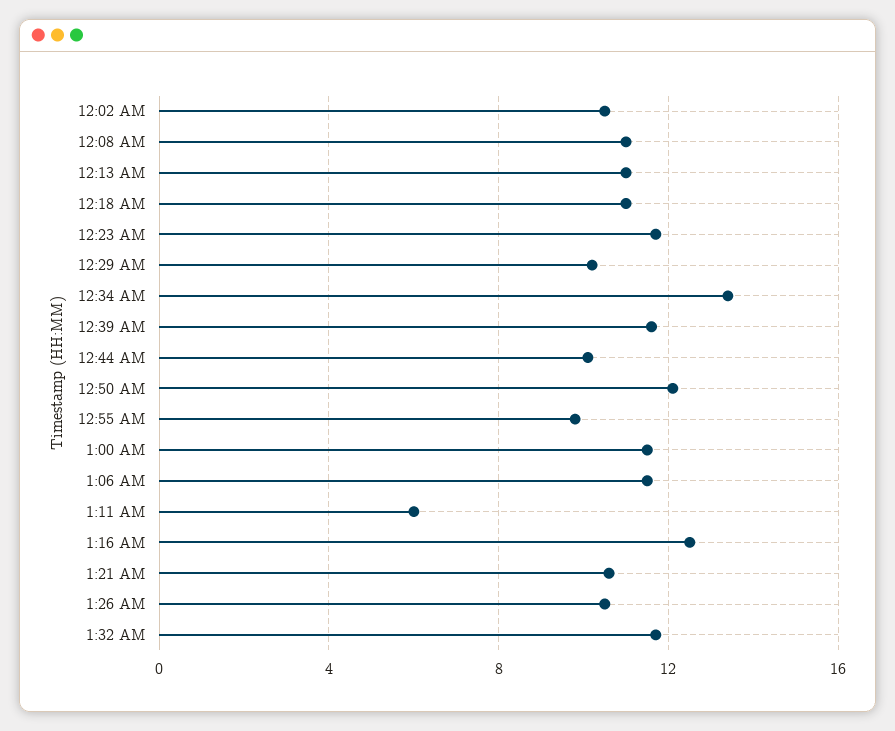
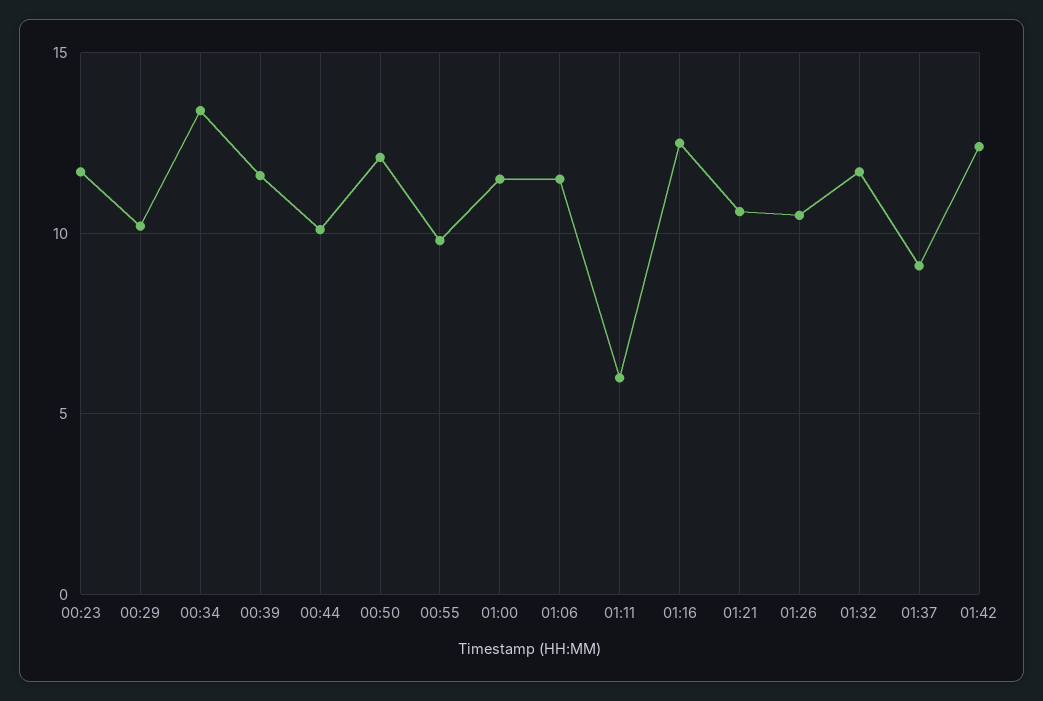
12:02 AM: 10.5 -> none
12:08 AM: 11 -> none
12:13 AM: 11 -> none
12:18 AM: 11 -> none
01:37: none -> 9
01:42: none -> 12.5

